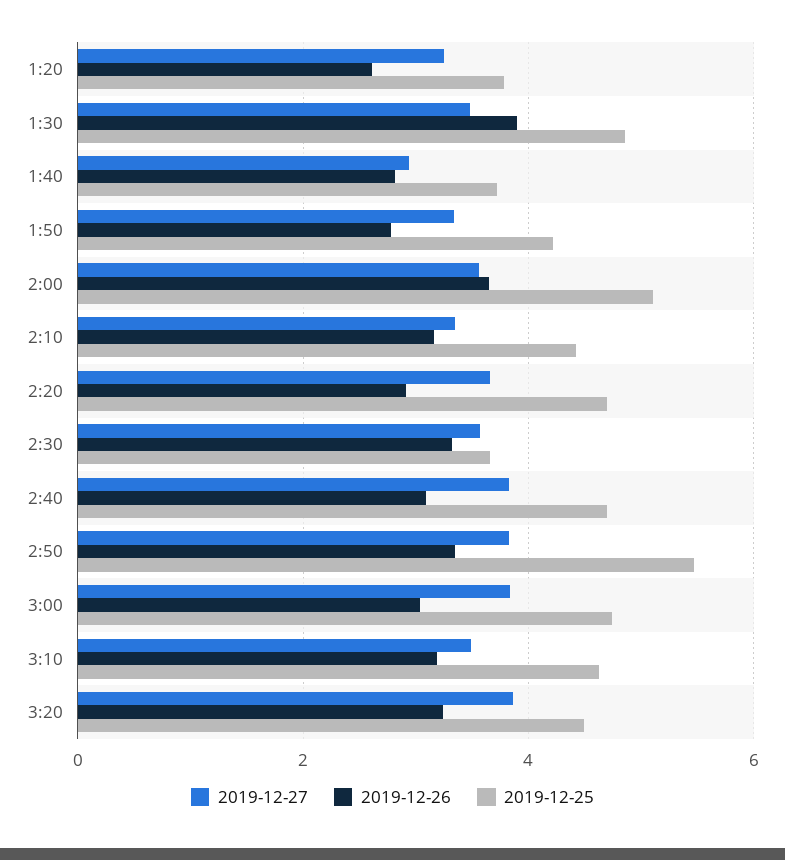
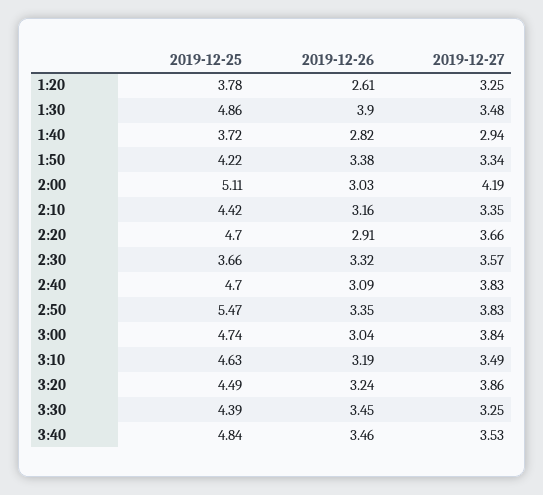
2019-12-26, 1:50: 2.8 -> 3.38
2019-12-27, 2:00: 3.6 -> 4.19
2019-12-26, 2:00: 3.6 -> 3.03
2019-12-25, 3:30: none -> 4.39
2019-12-26, 3:30: none -> 3.45
2019-12-27, 3:30: none -> 3.25
2019-12-25, 3:40: none -> 4.84
2019-12-26, 3:40: none -> 3.46
2019-12-27, 3:40: none -> 3.53

